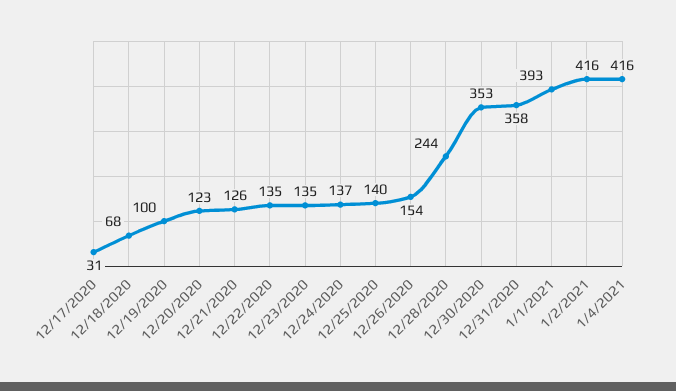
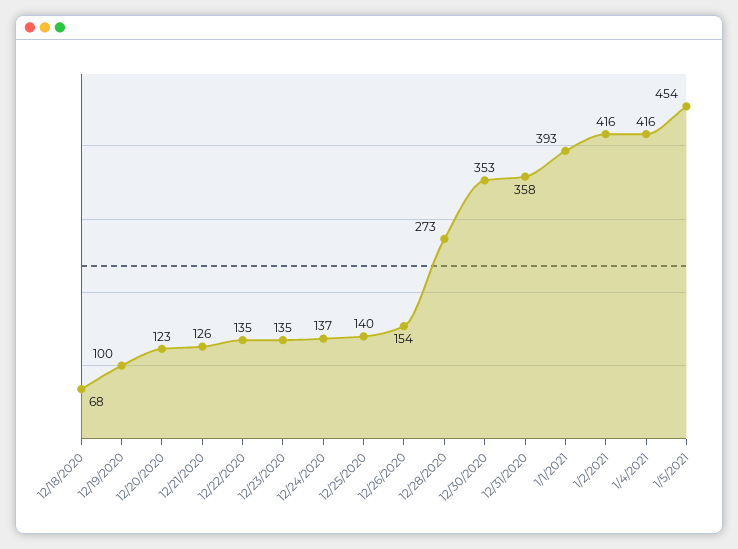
12/17/2020: 31 -> none
12/28/2020: 244 -> 273
1/5/2021: none -> 454

